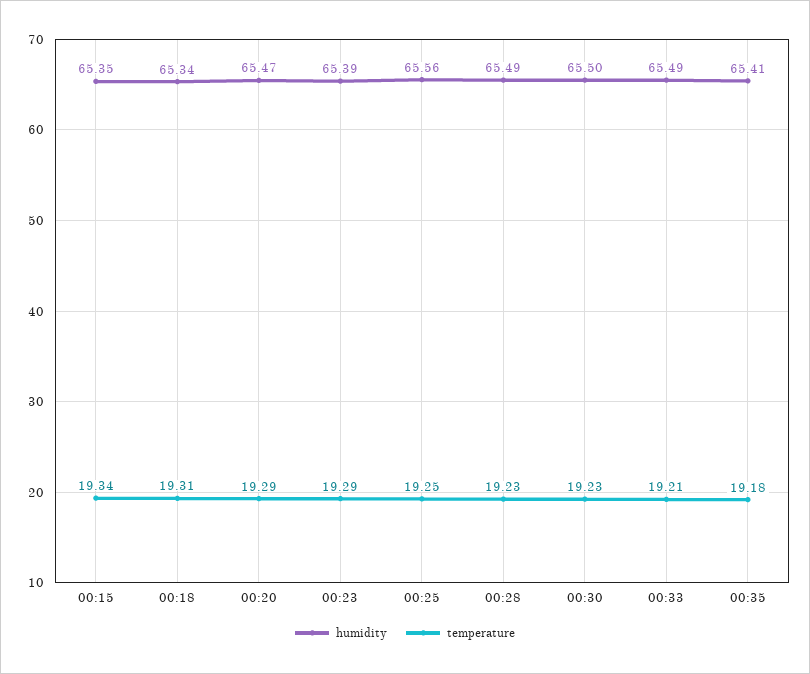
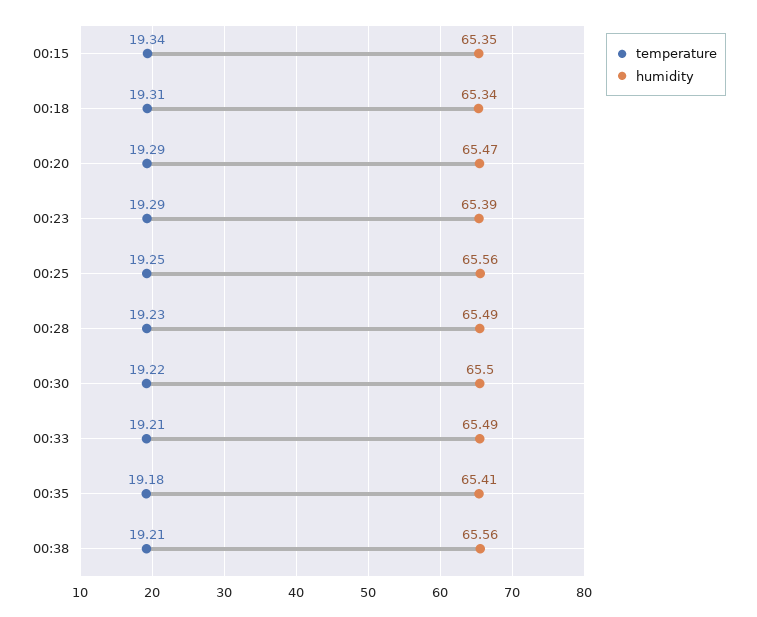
temperature, 00:30: 19.23 -> 19.22
temperature, 00:38: none -> 19.21
humidity, 00:38: none -> 65.56

